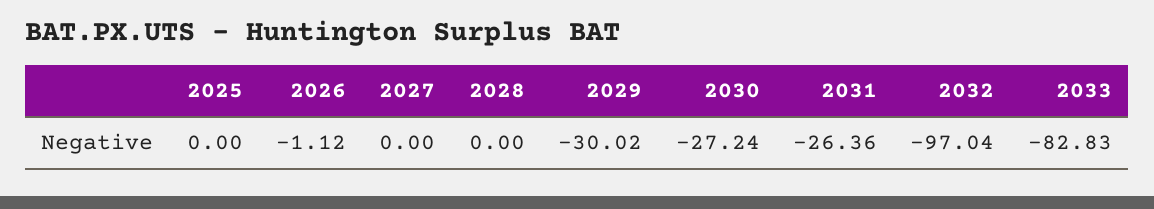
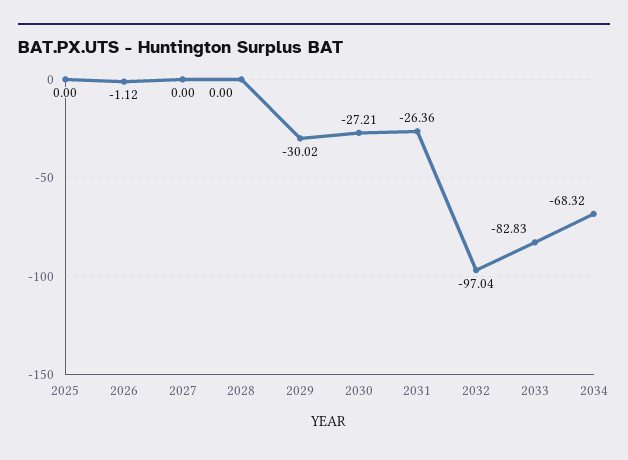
2030: -27.24 -> -27.21
2034: none -> -68.32

